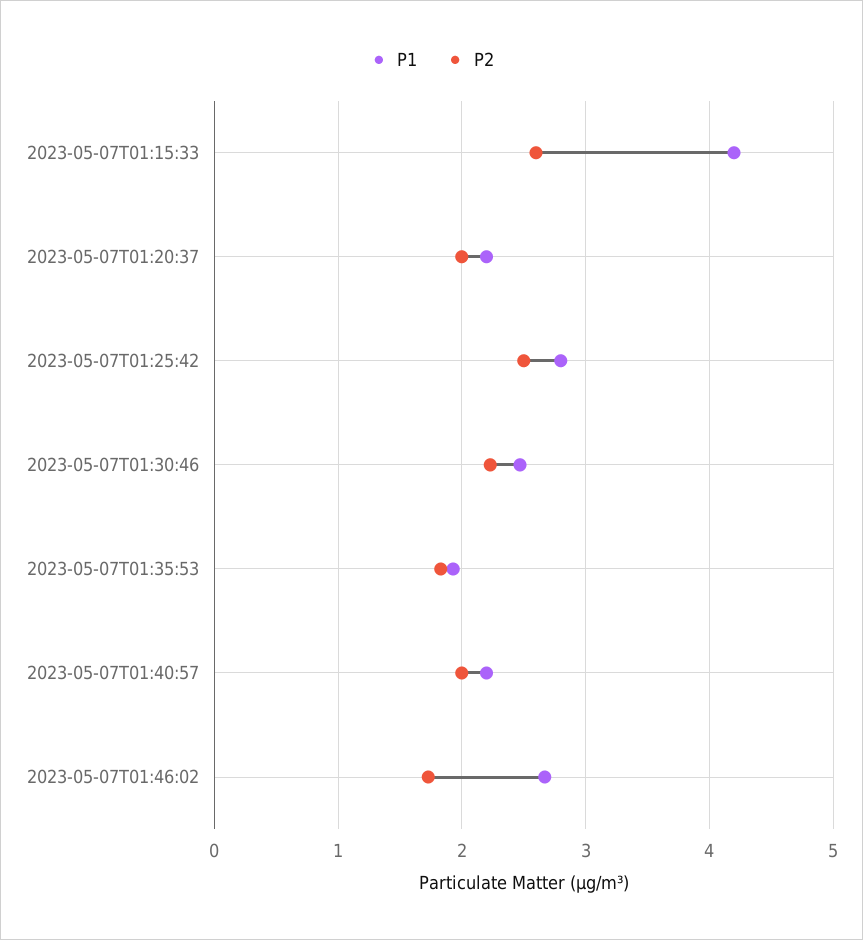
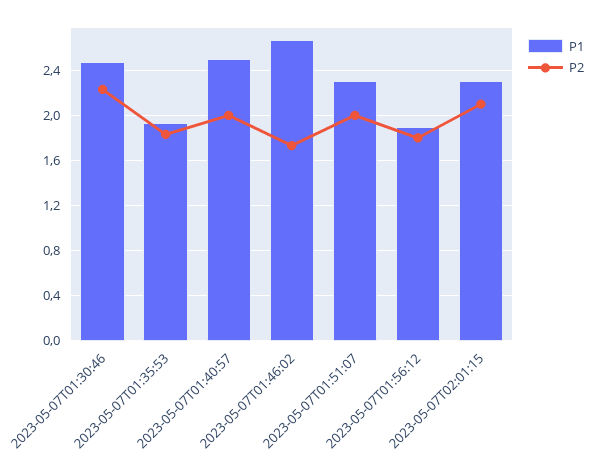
P1, 2023-05-07T01:15:33: 4.2 -> none
P2, 2023-05-07T01:15:33: 2.6 -> none
P1, 2023-05-07T01:20:37: 2.2 -> none
P2, 2023-05-07T01:20:37: 2 -> none
P1, 2023-05-07T01:25:42: 2.8 -> none
P2, 2023-05-07T01:25:42: 2.5 -> none
P1, 2023-05-07T01:40:57: 2.2 -> 2.5
P1, 2023-05-07T01:51:07: none -> 2.3
P2, 2023-05-07T01:51:07: none -> 2
P1, 2023-05-07T01:56:12: none -> 1.9
P2, 2023-05-07T01:56:12: none -> 1.8
P1, 2023-05-07T02:01:15: none -> 2.3
P2, 2023-05-07T02:01:15: none -> 2.1

